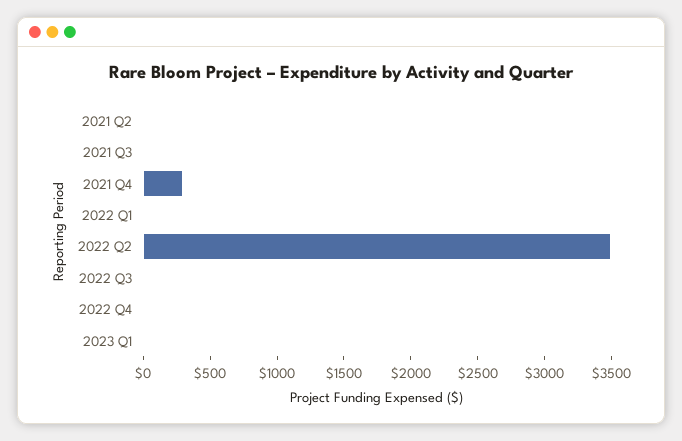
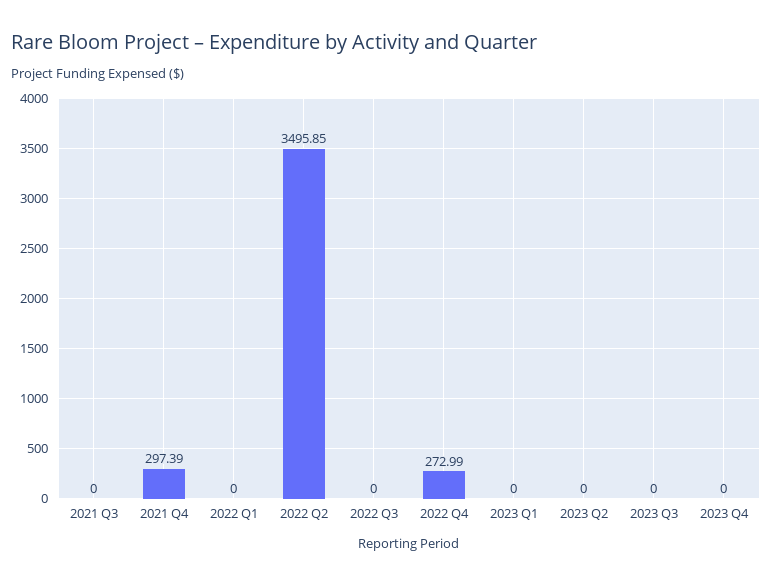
2021 Q2: 0 -> none
2022 Q4: 0 -> 272.99
2023 Q2: none -> 0
2023 Q3: none -> 0
2023 Q4: none -> 0

